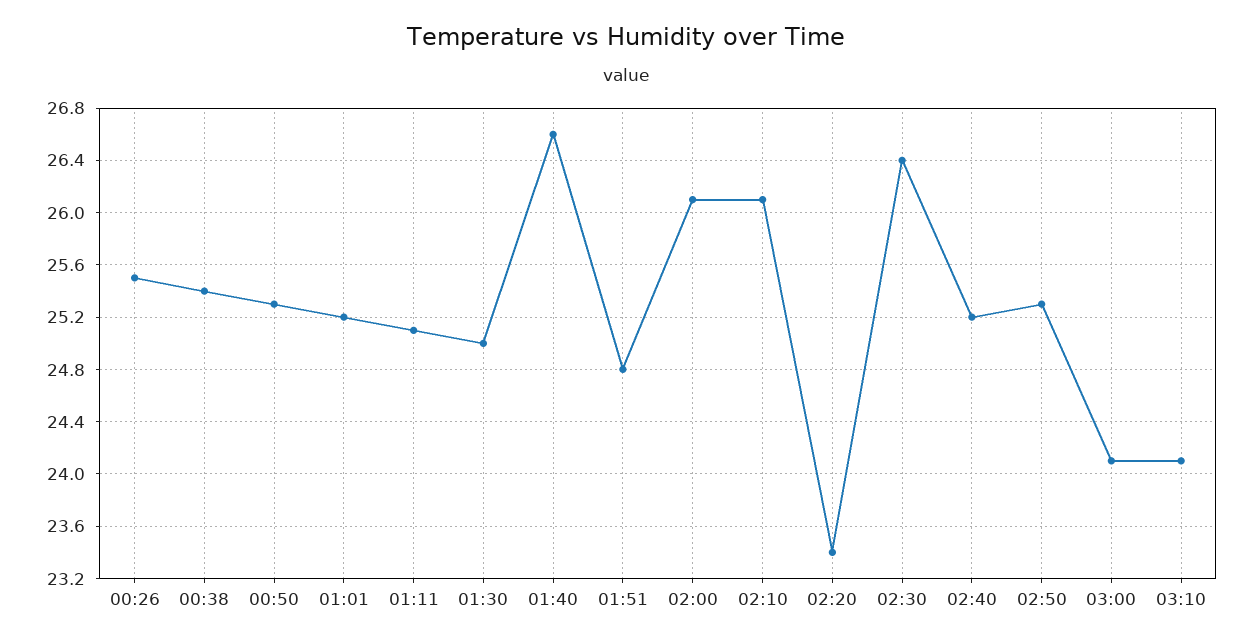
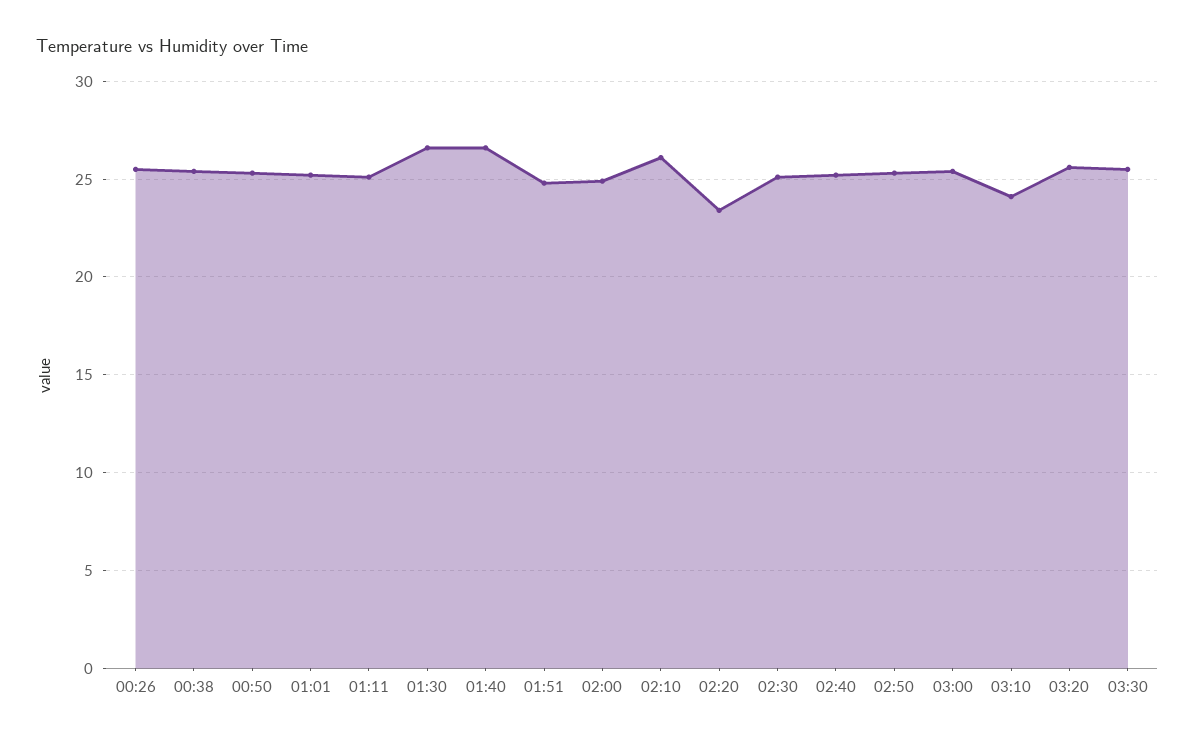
01:30: 25 -> 26.5
02:00: 26.1 -> 25
02:30: 26.4 -> 25
03:00: 24.1 -> 25.5
03:20: none -> 25.5
03:30: none -> 25.5

